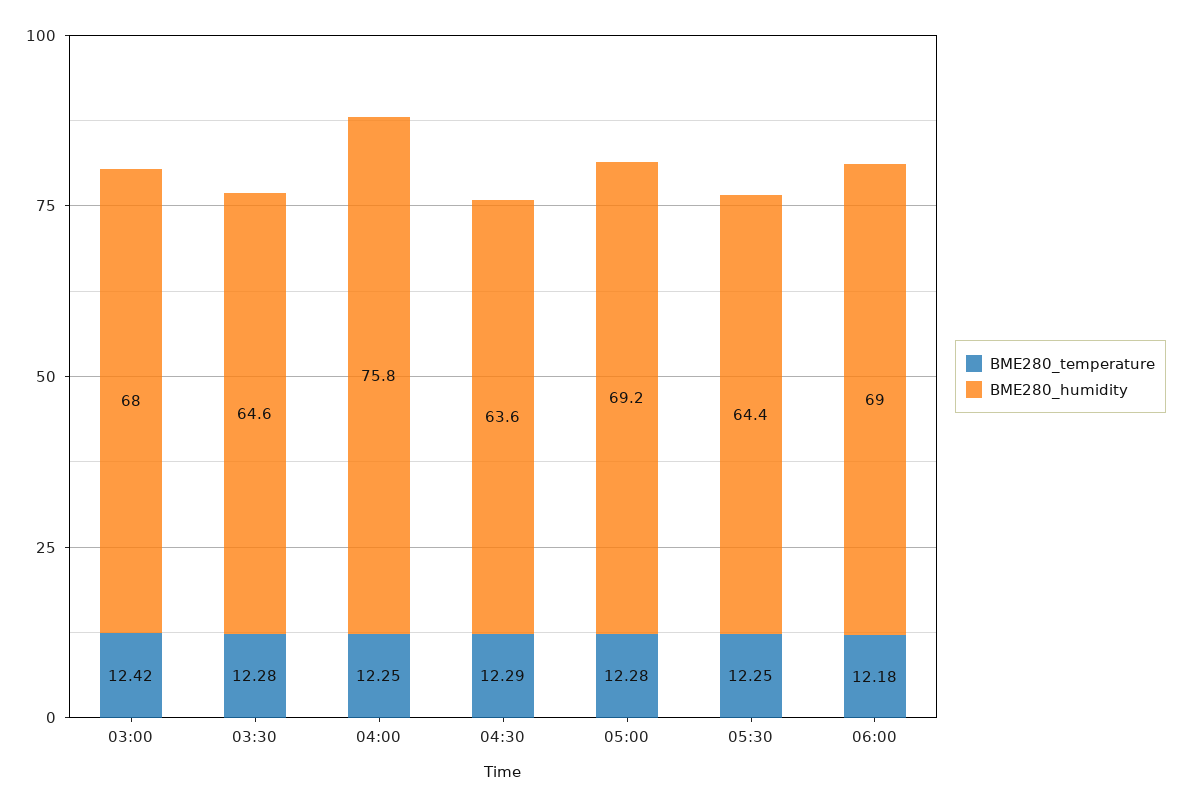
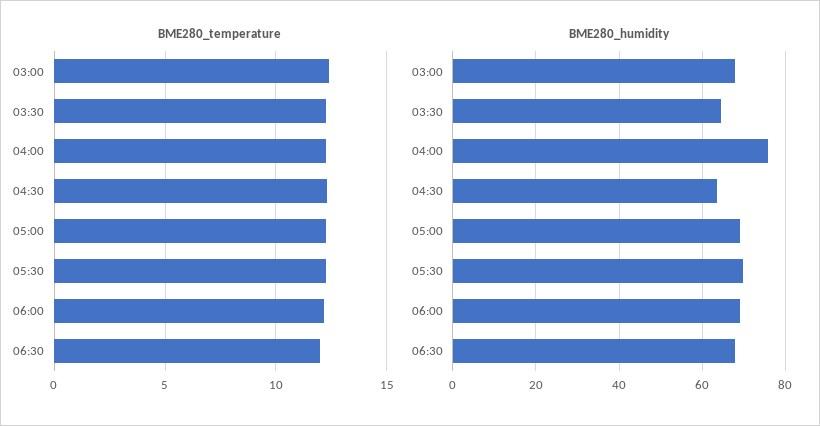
BME280_humidity, 05:30: 64.4 -> 70
BME280_temperature, 06:30: none -> 12
BME280_humidity, 06:30: none -> 68

